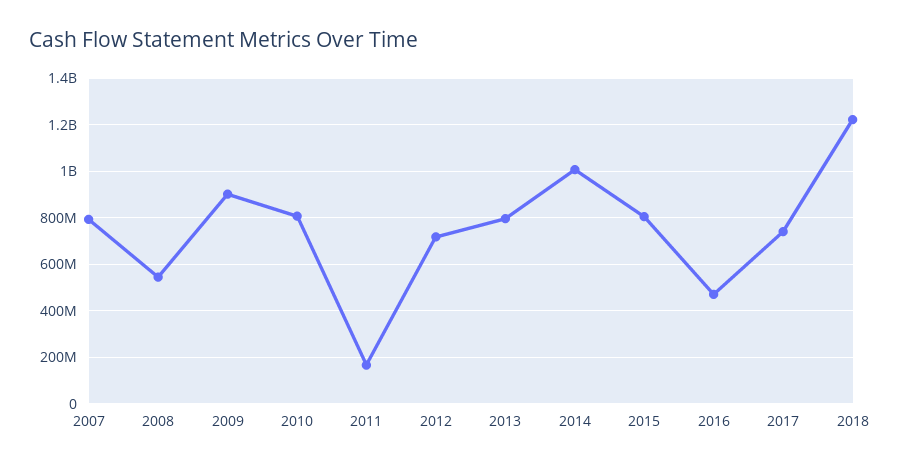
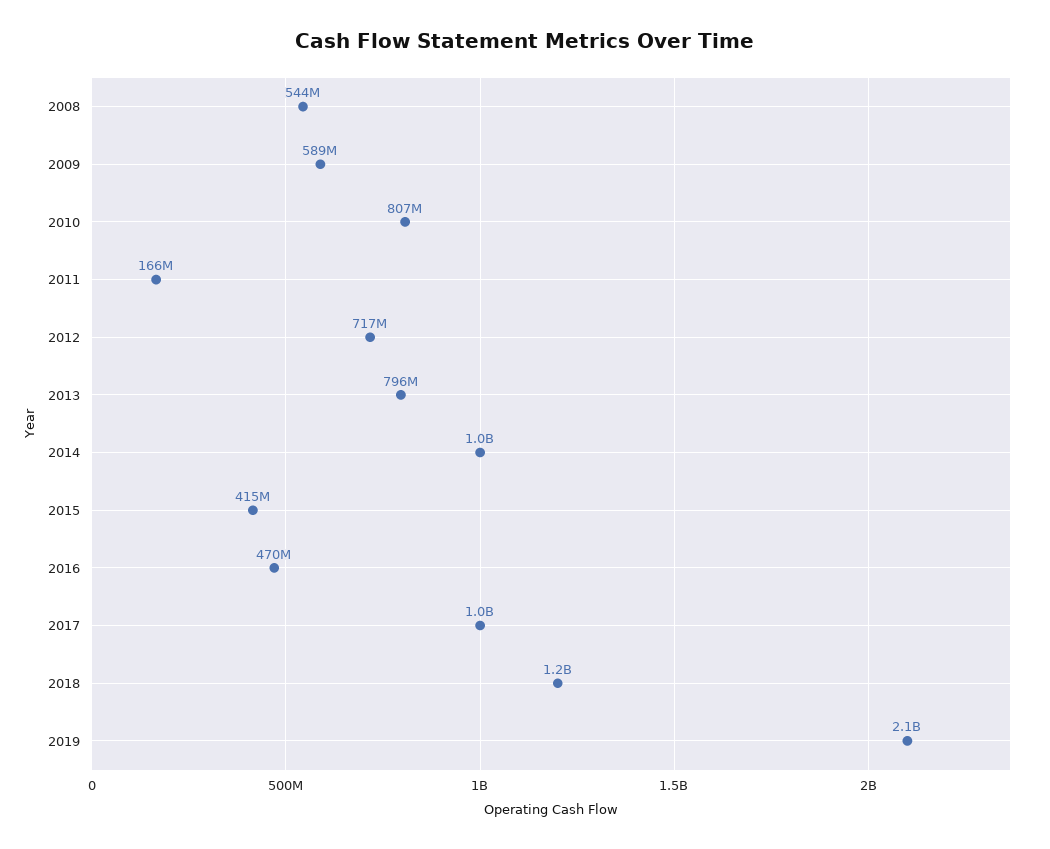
2007: 800000000 -> none
2009: 900000000 -> 589000000
2015: 800000000 -> 415000000
2017: 750000000 -> 1000000000
2019: none -> 2100000000

